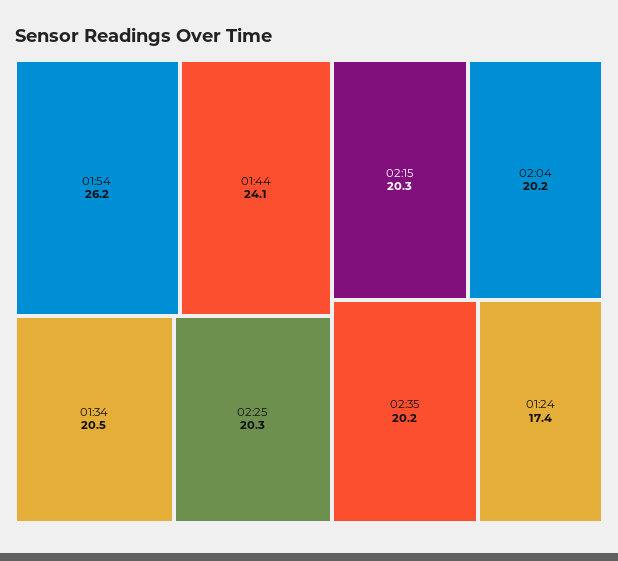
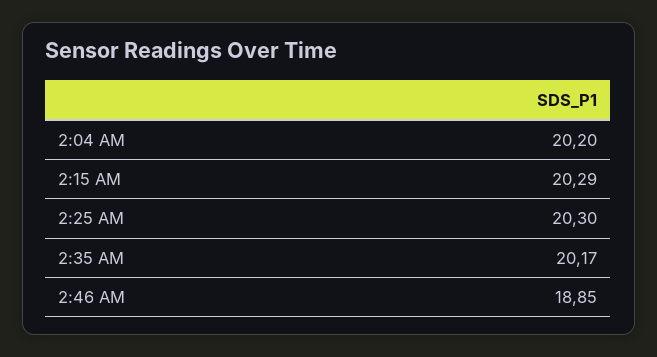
01:54: 26.2 -> none
01:44: 24.1 -> none
01:34: 20.5 -> none
01:24: 17.4 -> none
2:46 AM: none -> 18.85

